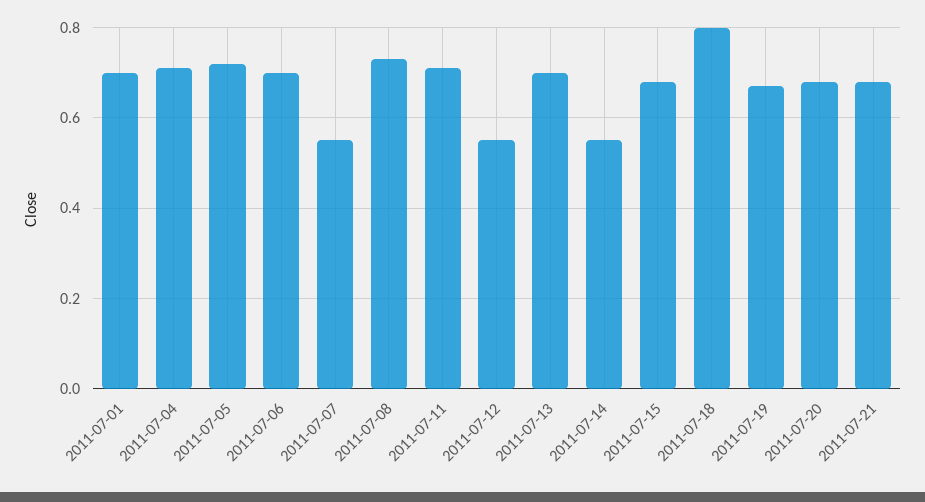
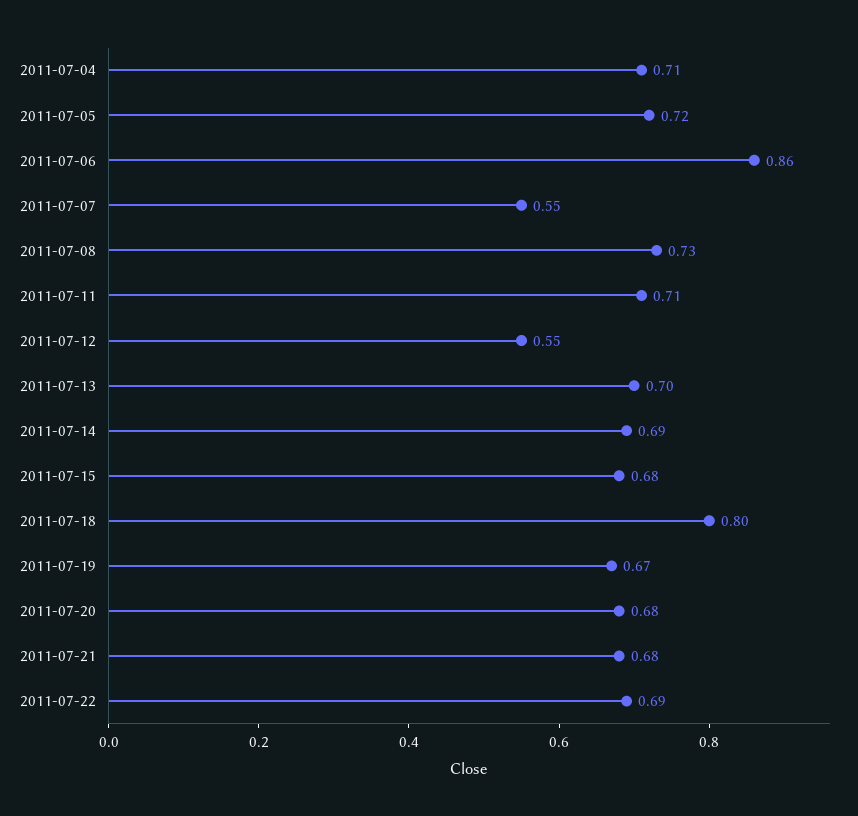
2011-07-01: 0.7 -> none
2011-07-06: 0.7 -> 0.86
2011-07-14: 0.55 -> 0.69
2011-07-22: none -> 0.69

